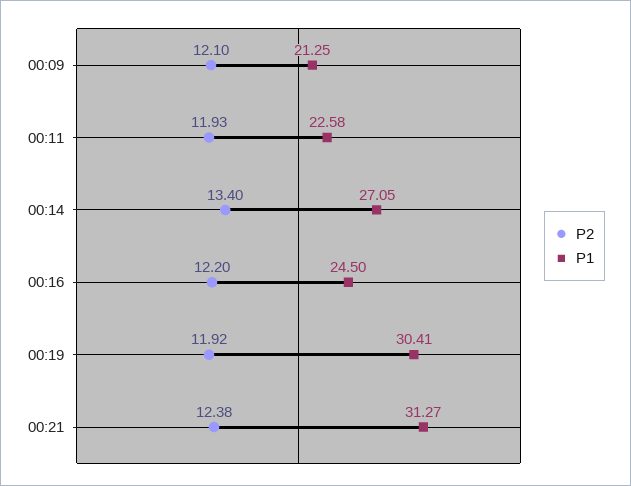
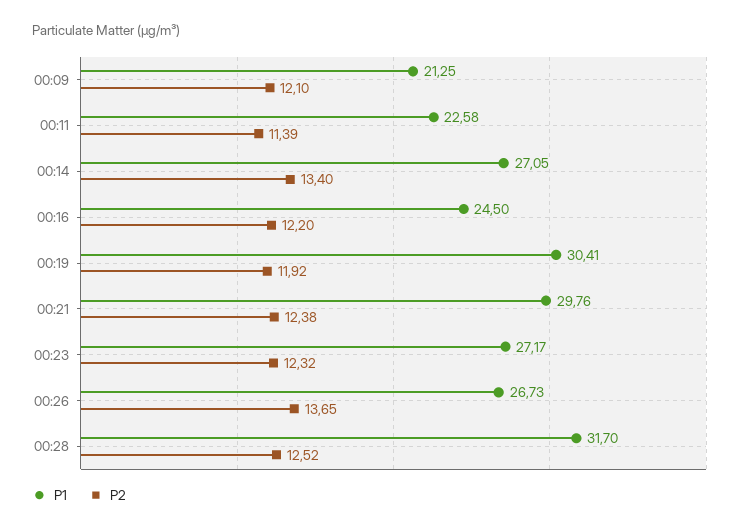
P2, 00:11: 11.93 -> 11.39
P1, 00:21: 31.27 -> 29.76
P1, 00:23: none -> 27.17
P2, 00:23: none -> 12.32
P1, 00:26: none -> 26.73
P2, 00:26: none -> 13.65
P1, 00:28: none -> 31.7
P2, 00:28: none -> 12.52

